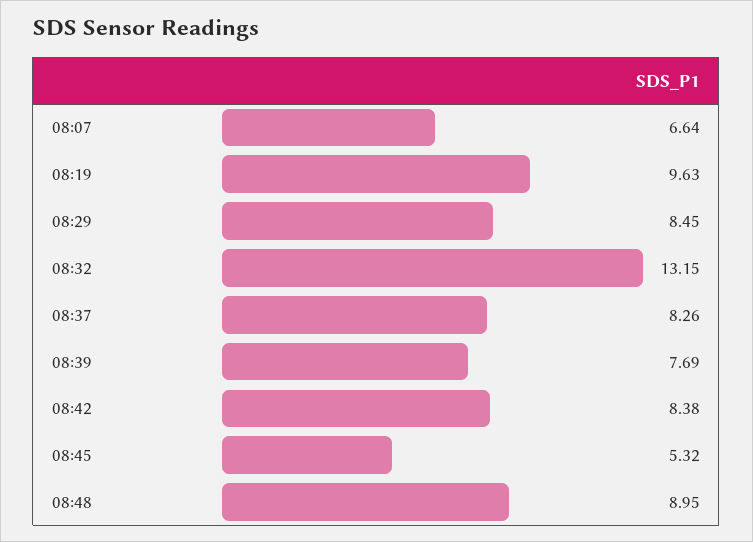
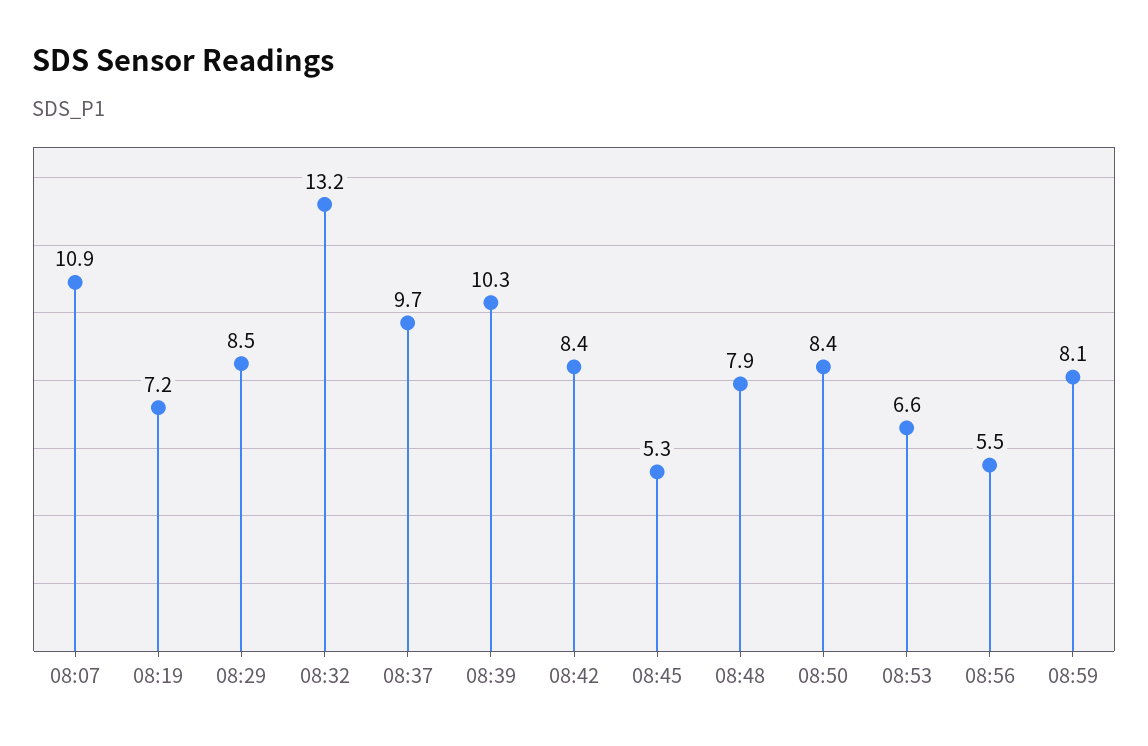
08:07: 6.64 -> 10.9
08:19: 9.63 -> 7.2
08:37: 8.26 -> 9.7
08:39: 7.69 -> 10.3
08:48: 8.95 -> 7.9
08:50: none -> 8.4
08:53: none -> 6.6
08:56: none -> 5.5
08:59: none -> 8.1

